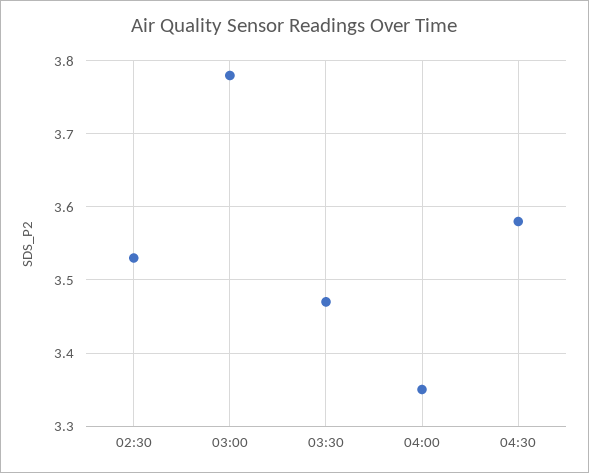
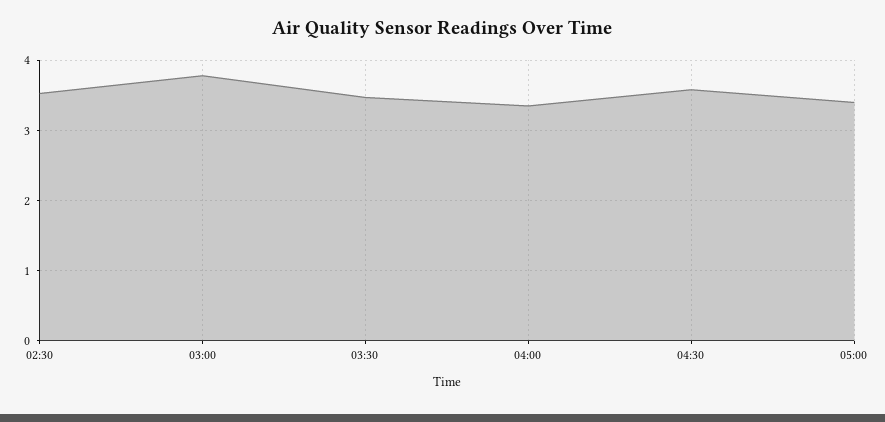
05:00: none -> 3.4

